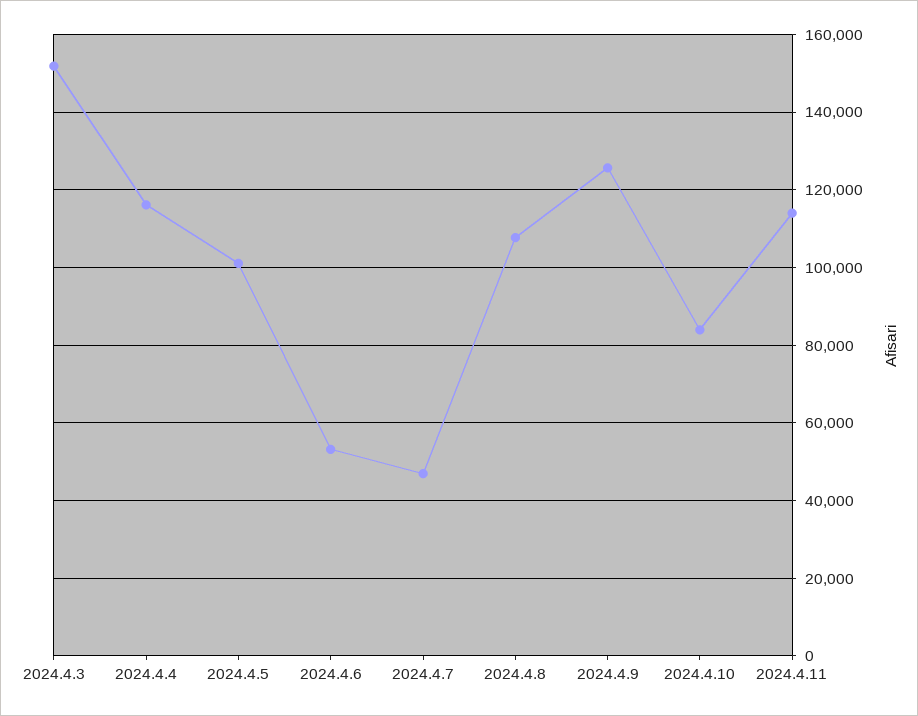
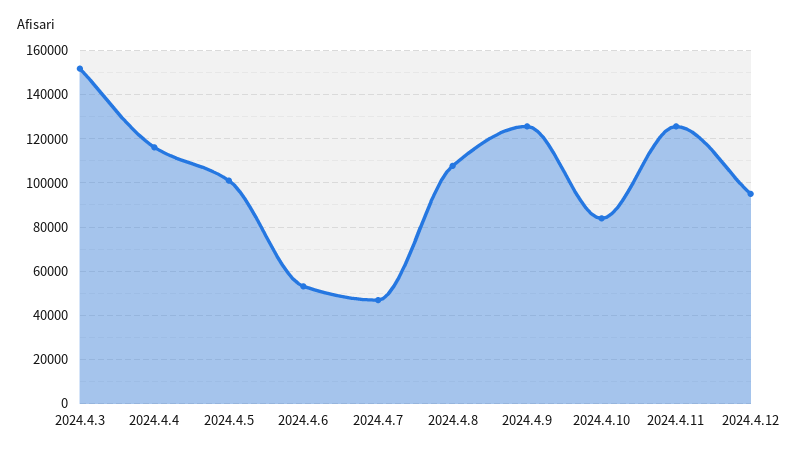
2024.4.11: 114000 -> 125000
2024.4.12: none -> 95000

